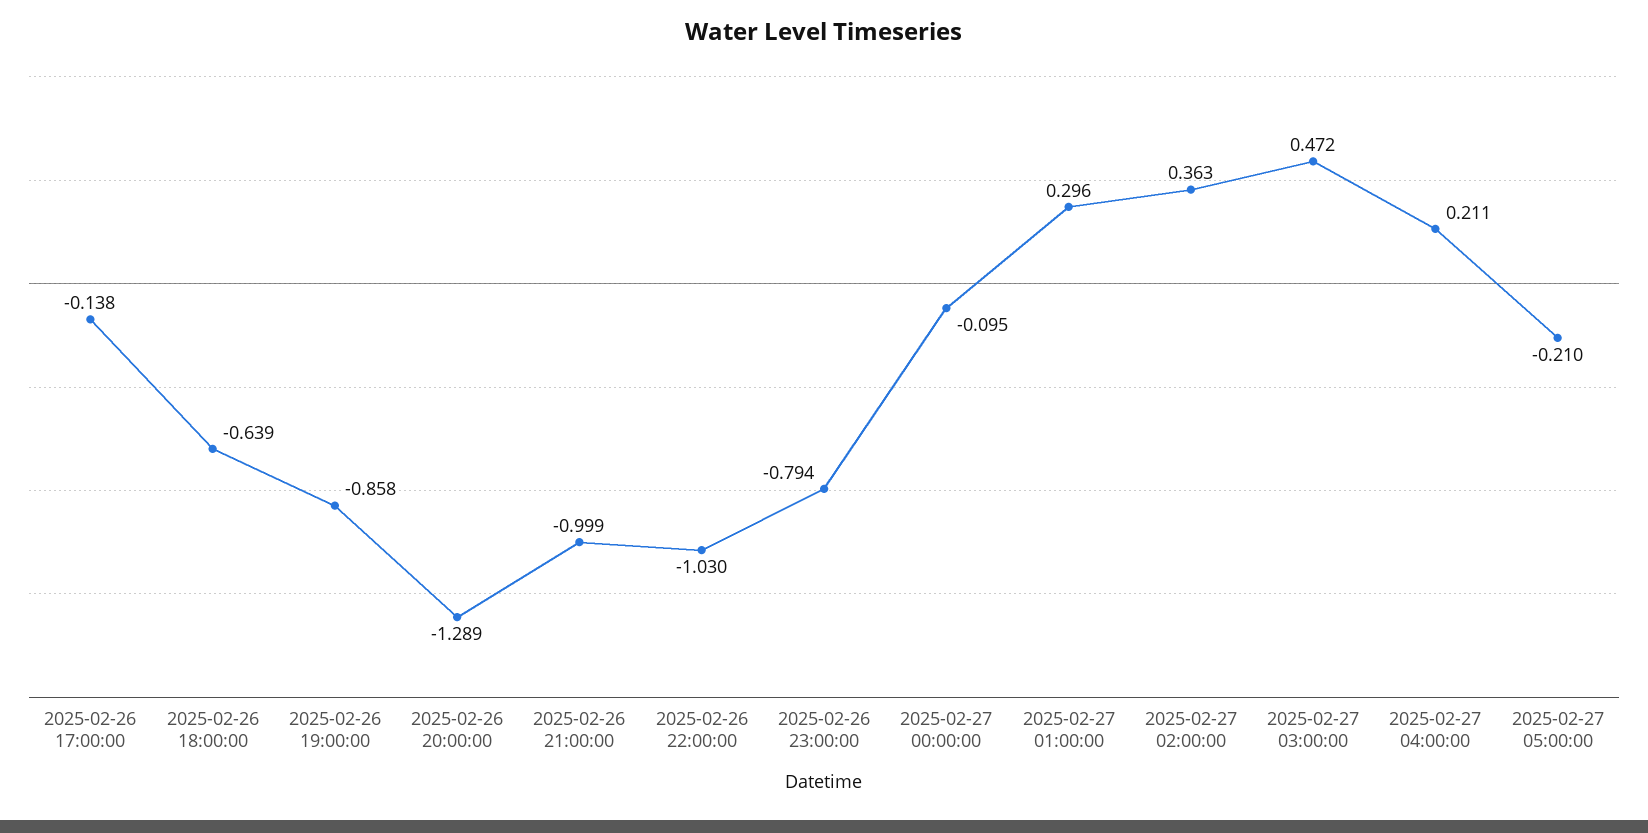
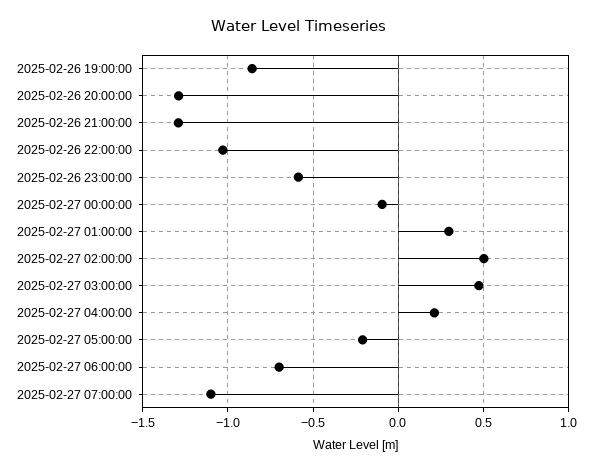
2025-02-26 17:00:00: -0.138 -> none
2025-02-26 18:00:00: -0.639 -> none
2025-02-26 21:00:00: -0.999 -> -1.3
2025-02-26 23:00:00: -0.794 -> -0.6
2025-02-27 02:00:00: 0.363 -> 0.5
2025-02-27 06:00:00: none -> -0.7
2025-02-27 07:00:00: none -> -1.1

